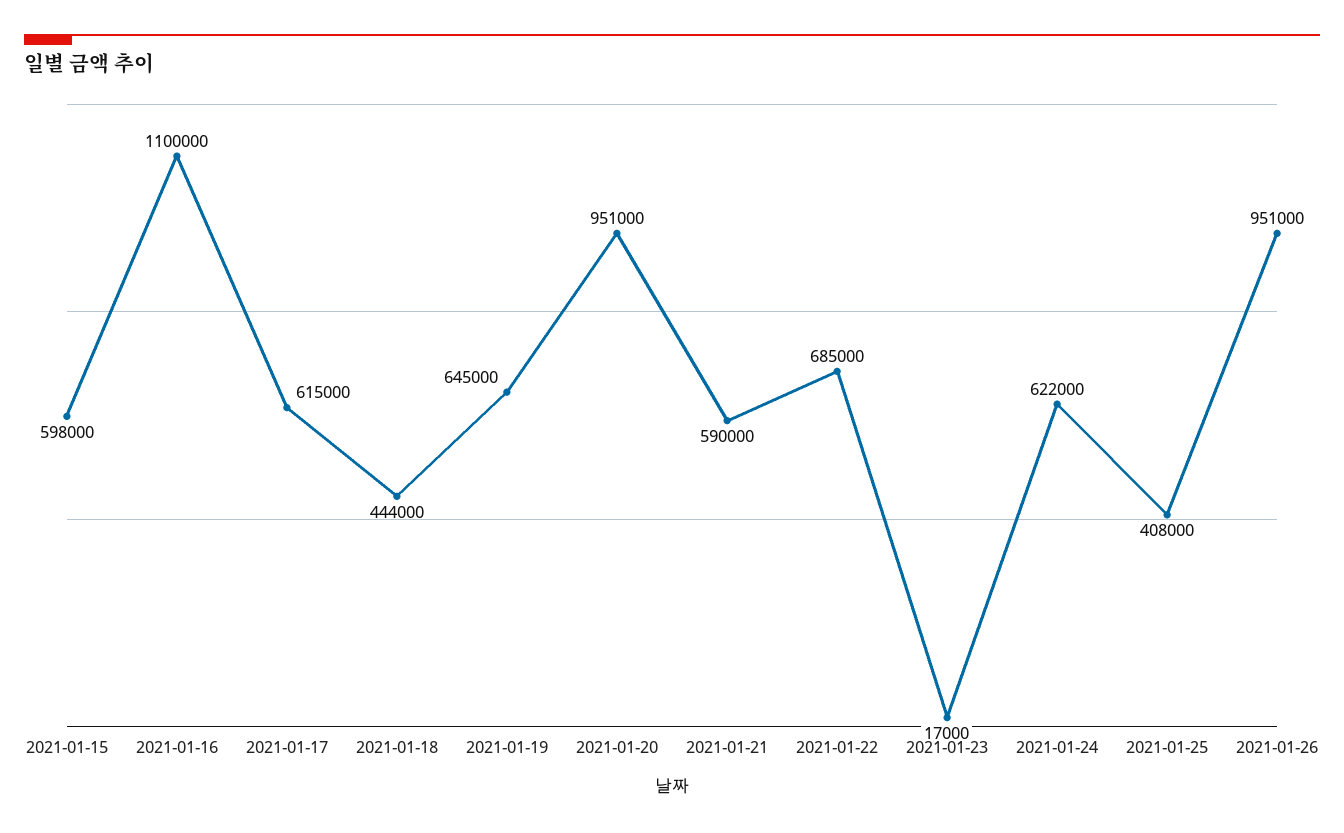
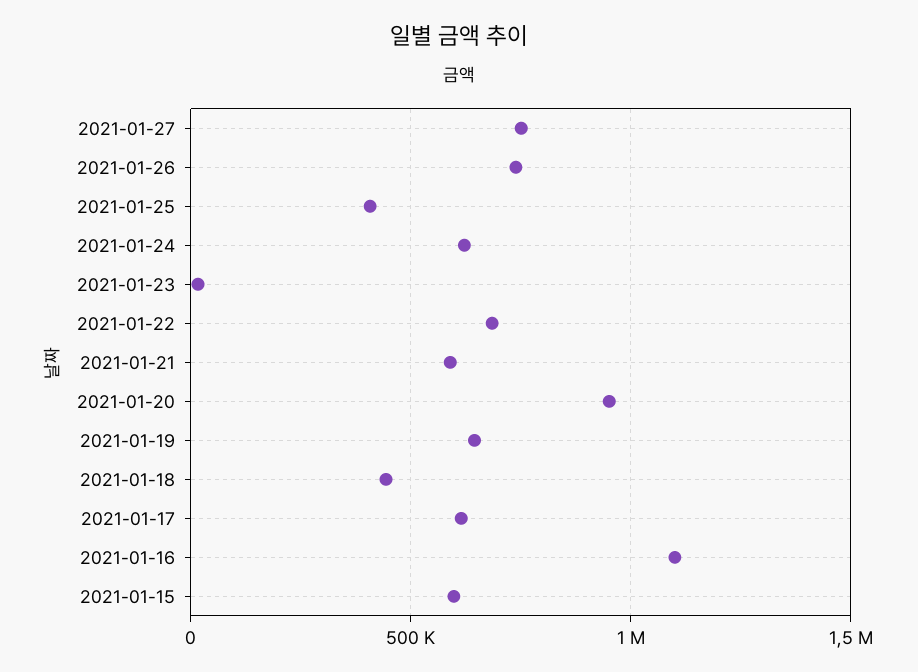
2021-01-26: 951000 -> 750000
2021-01-27: none -> 750000

